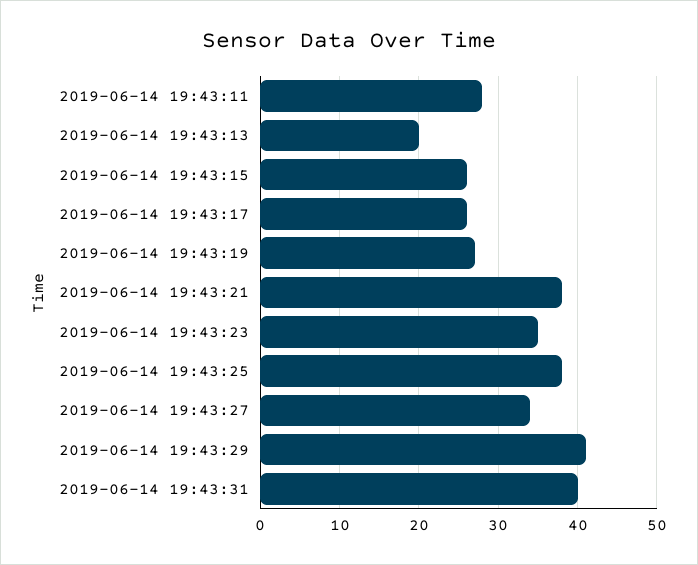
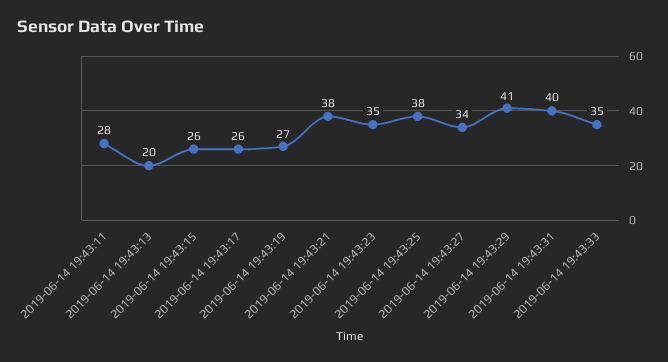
2019-06-14 19:43:33: none -> 35

